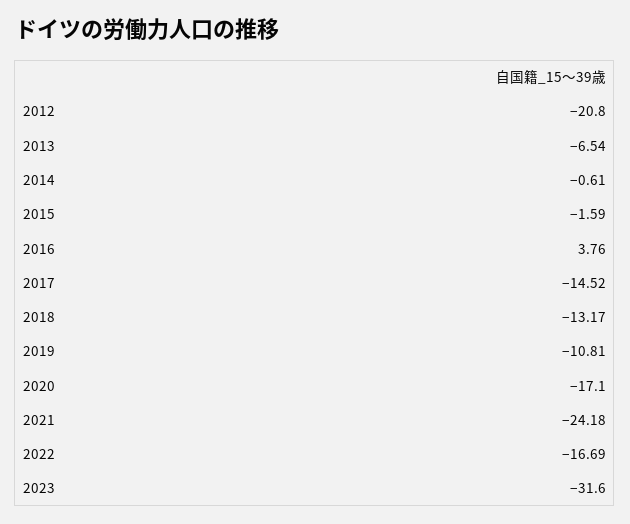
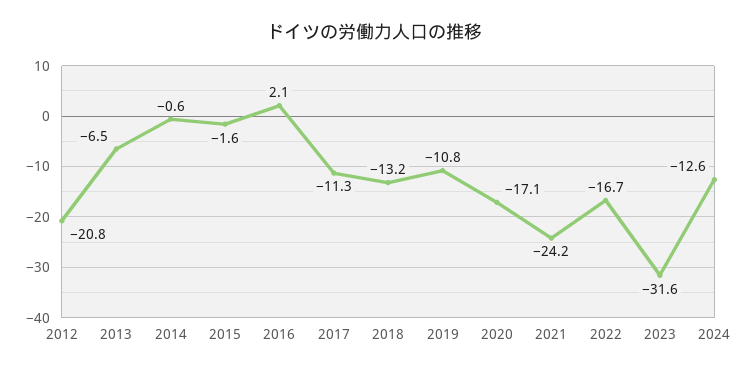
2016: 3.76 -> 2.1
2017: -14.52 -> -11.3
2024: none -> -12.6

